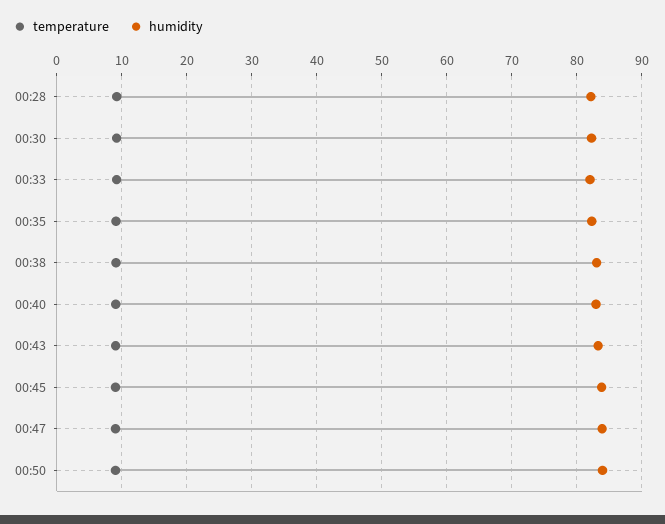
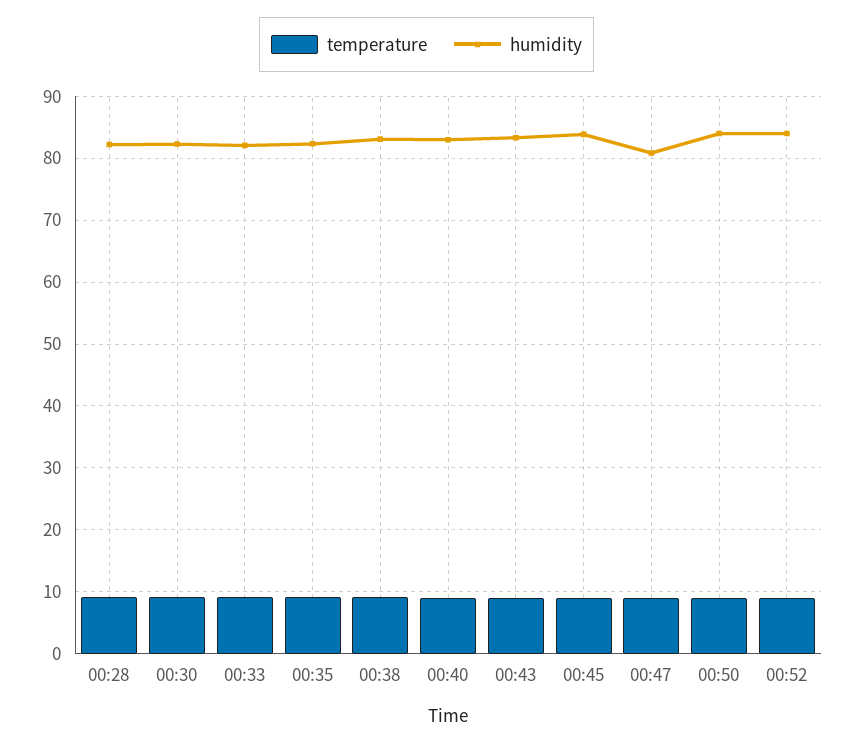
humidity, 00:47: 84 -> 81
temperature, 00:52: none -> 9
humidity, 00:52: none -> 84

